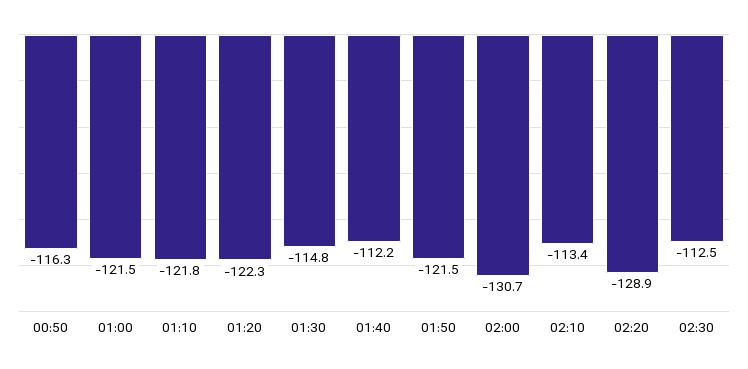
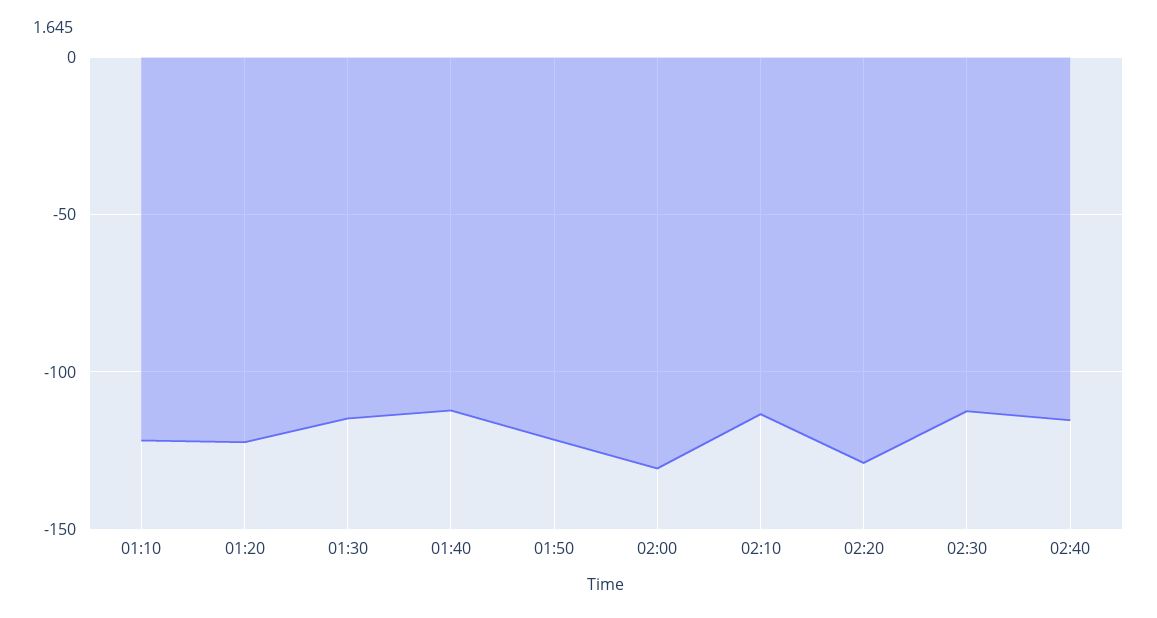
00:50: -116.3 -> none
01:00: -121.5 -> none
02:40: none -> -115

